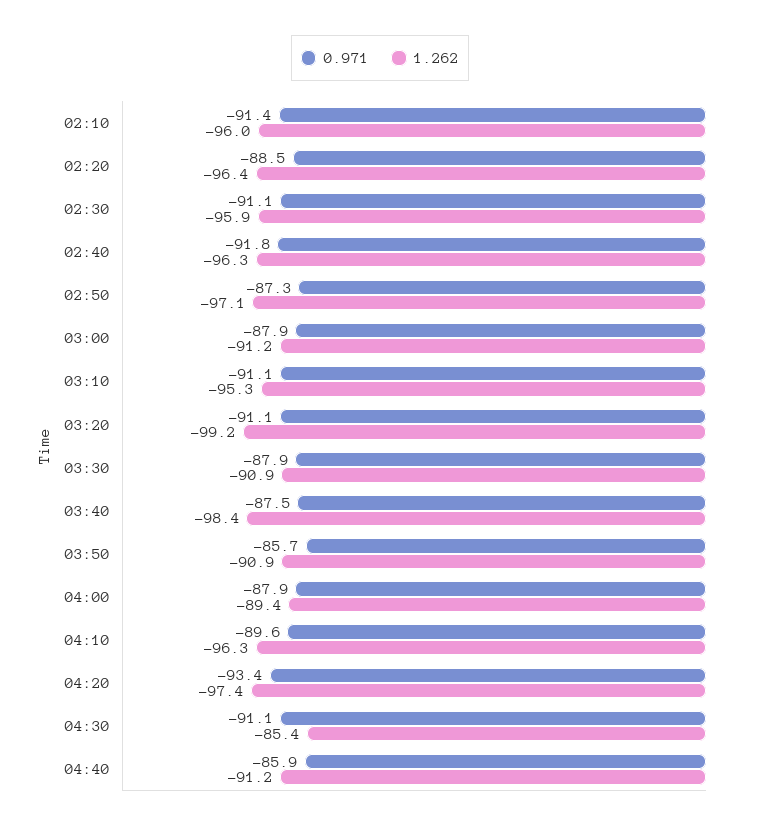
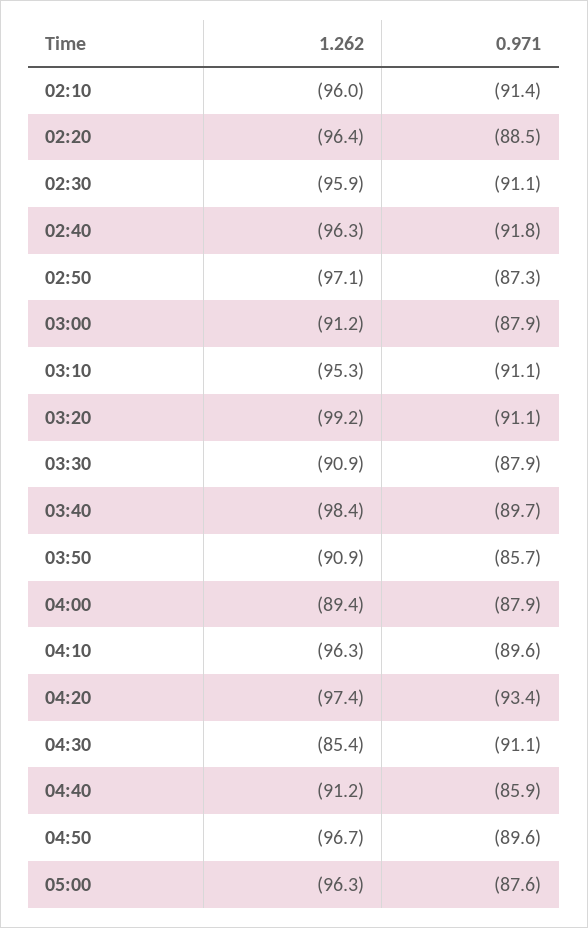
0.971, 03:40: -87.5 -> -89.7
1.262, 04:50: none -> -96.7
0.971, 04:50: none -> -89.6
1.262, 05:00: none -> -96.3
0.971, 05:00: none -> -87.6

